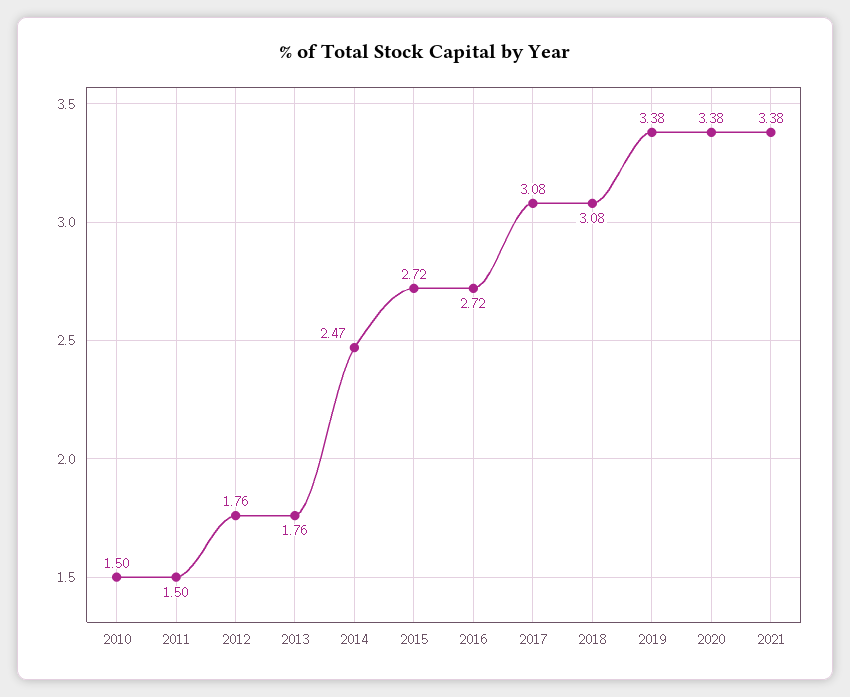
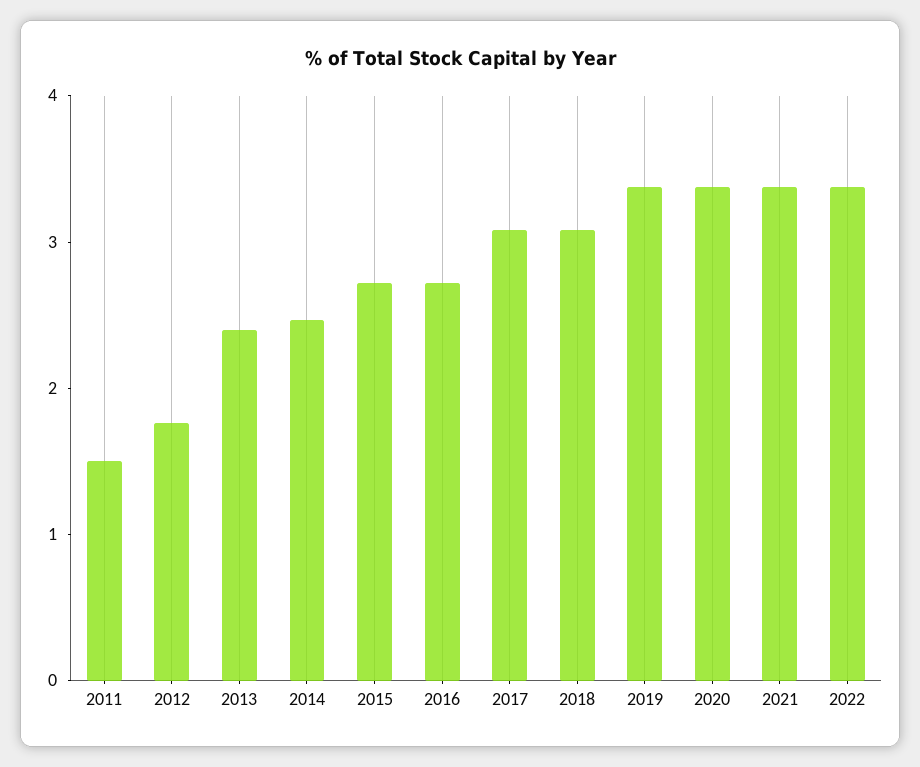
2010: 1.5 -> none
2013: 1.76 -> 2.4
2022: none -> 3.4

